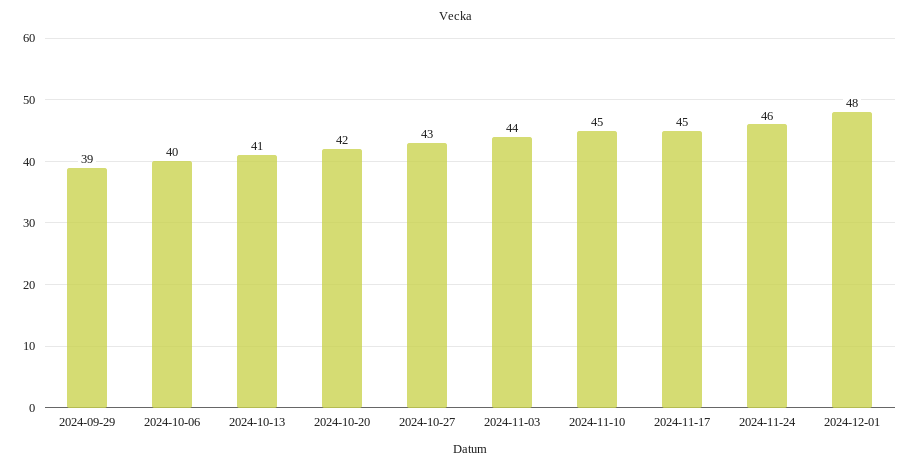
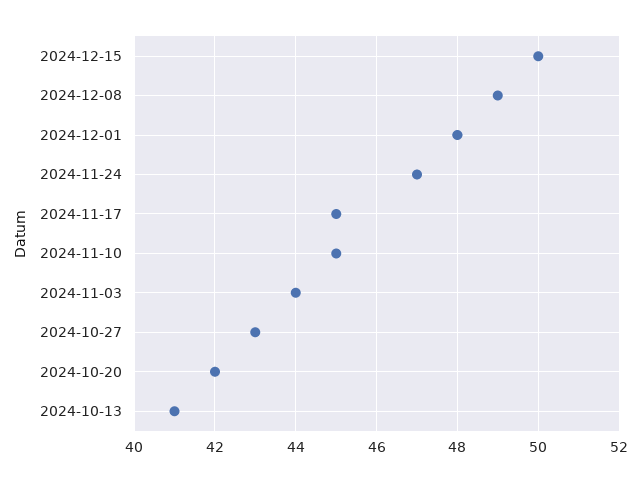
2024-09-29: 39 -> none
2024-10-06: 40 -> none
2024-11-24: 46 -> 47
2024-12-15: none -> 50
2024-12-08: none -> 49

